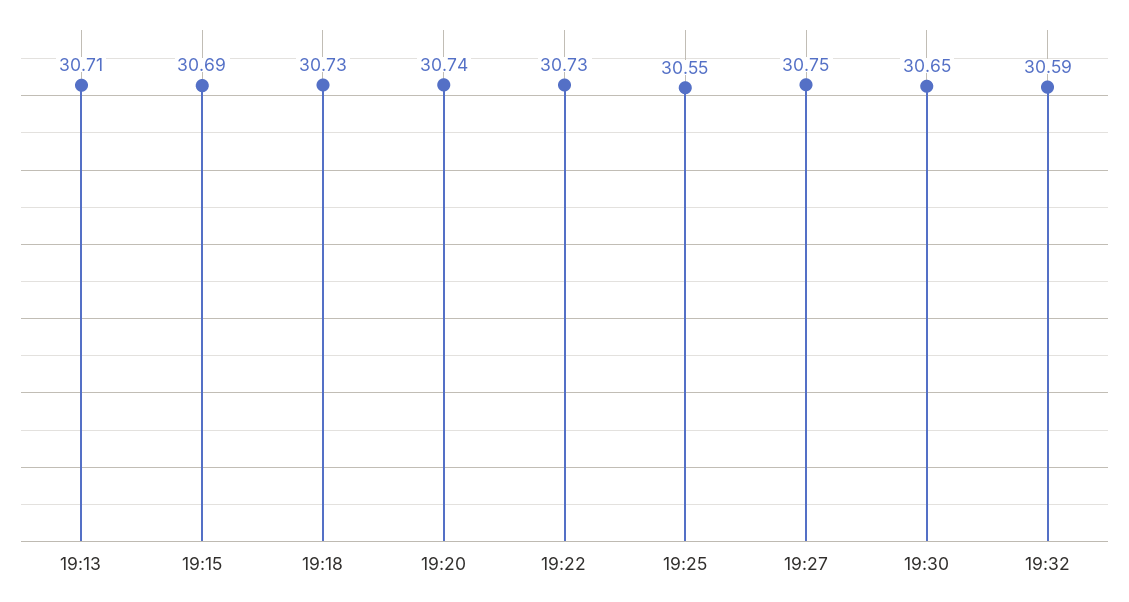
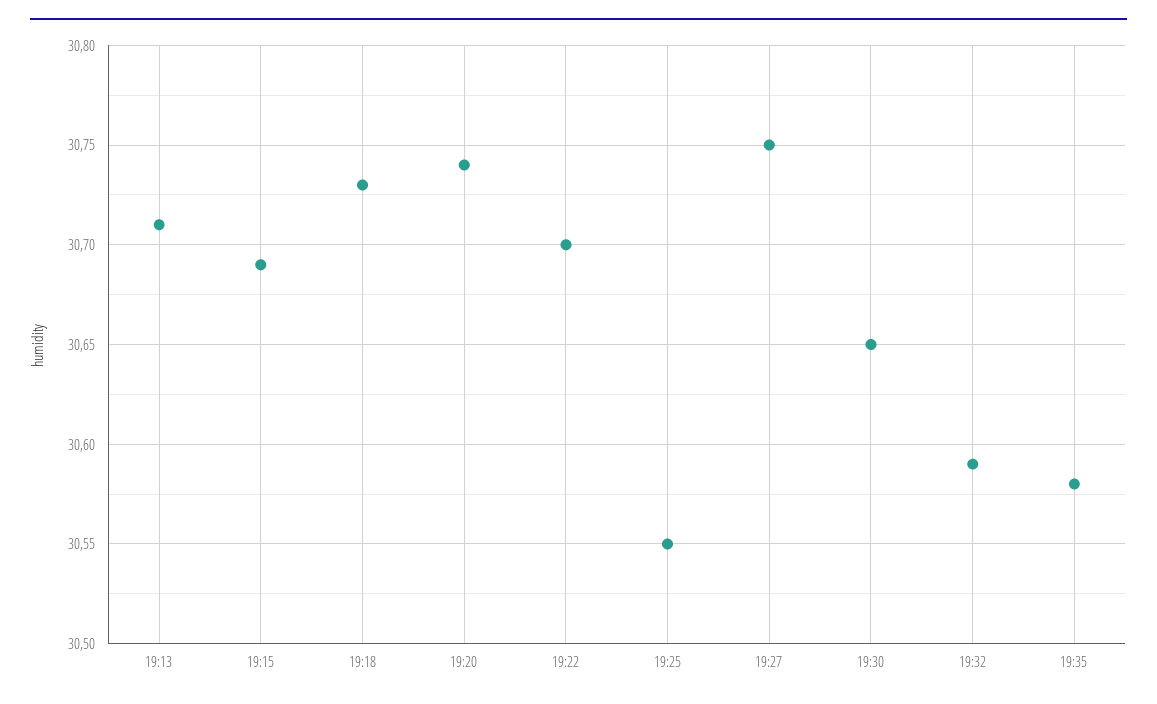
19:22: 30.73 -> 30.7
19:35: none -> 30.58

